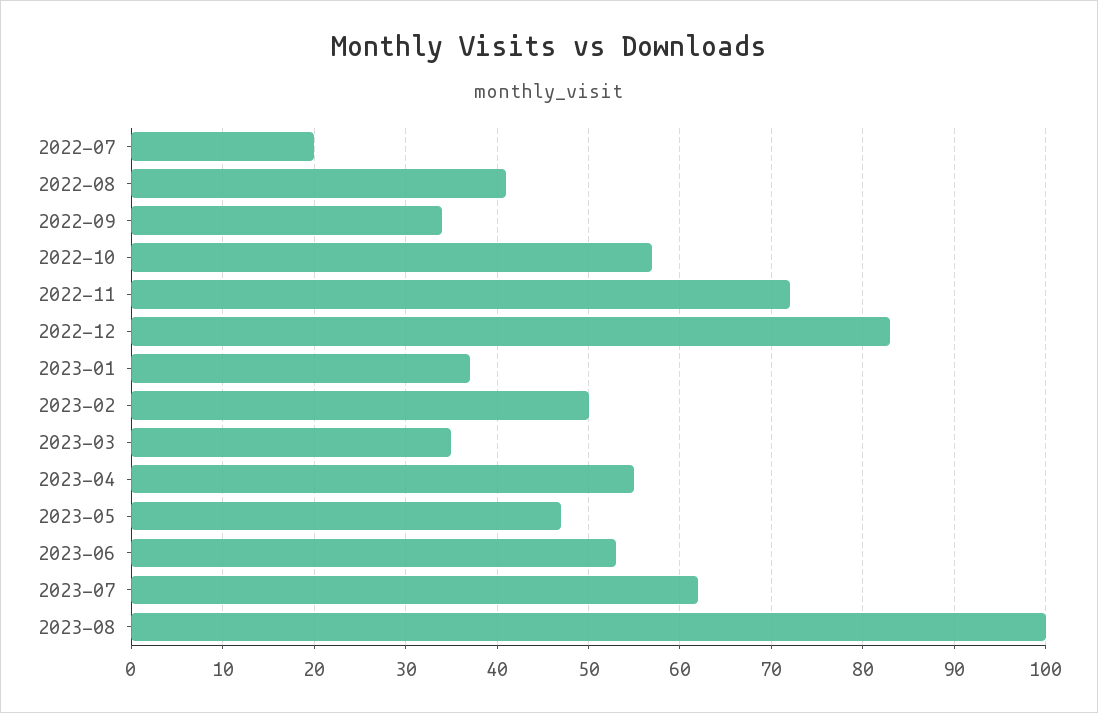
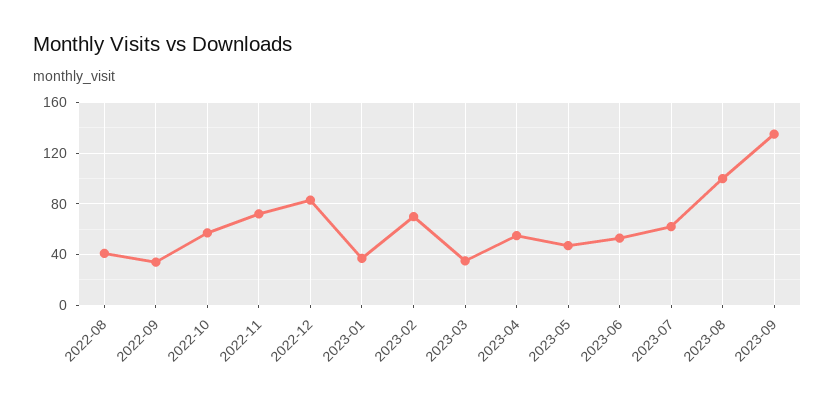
2022-07: 20 -> none
2023-02: 50 -> 70
2023-09: none -> 135

